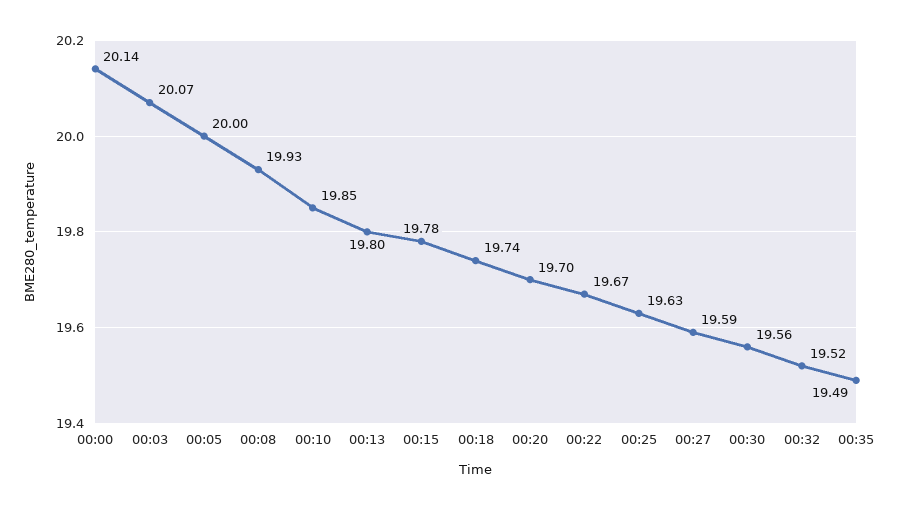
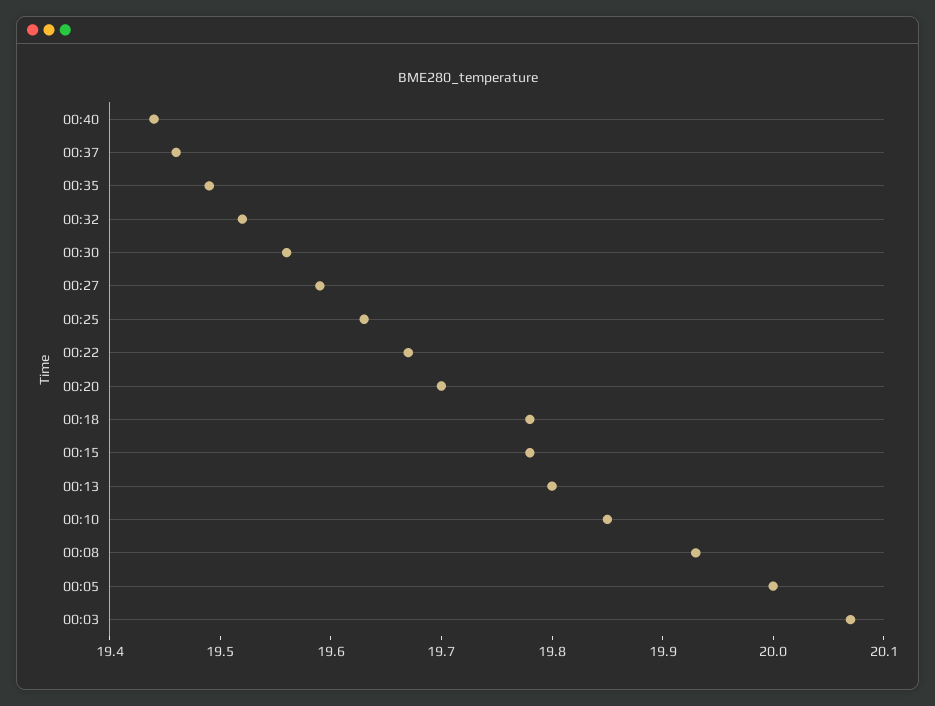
00:00: 20.14 -> none
00:18: 19.74 -> 19.78
00:40: none -> 19.44
00:37: none -> 19.46

